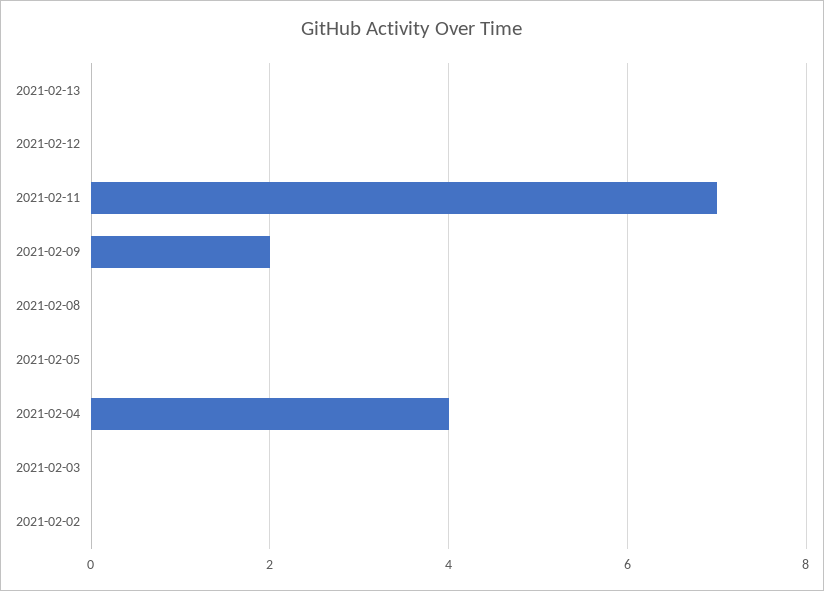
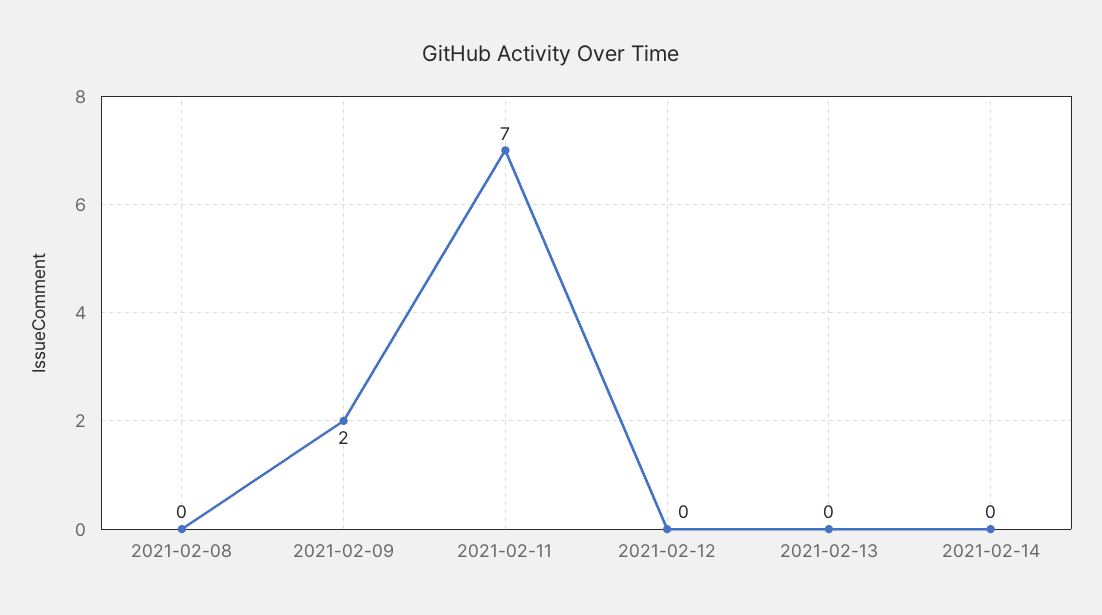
2021-02-05: 0 -> none
2021-02-04: 4 -> none
2021-02-03: 0 -> none
2021-02-02: 0 -> none
2021-02-14: none -> 0

